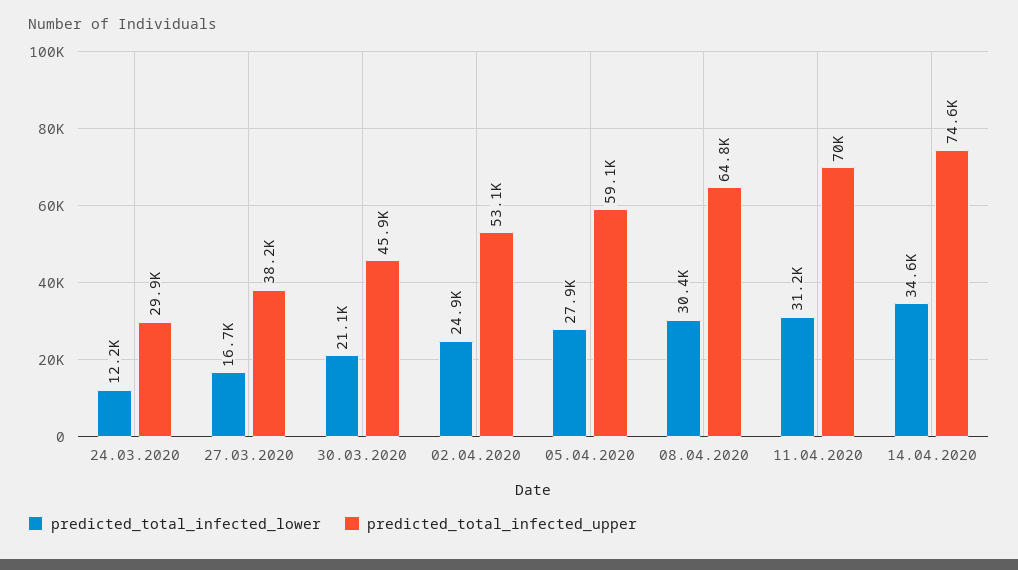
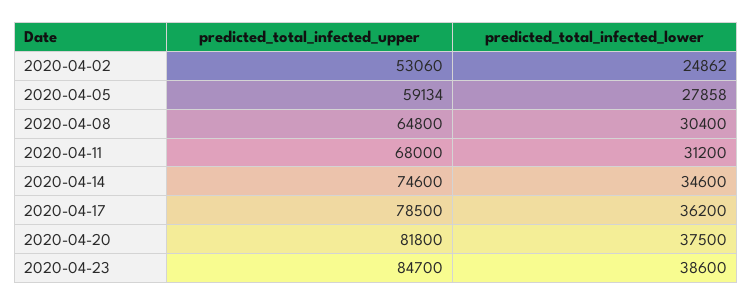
predicted_total_infected_lower, 24.03.2020: 12200 -> none
predicted_total_infected_upper, 24.03.2020: 29900 -> none
predicted_total_infected_lower, 27.03.2020: 16700 -> none
predicted_total_infected_upper, 27.03.2020: 38200 -> none
predicted_total_infected_lower, 30.03.2020: 21100 -> none
predicted_total_infected_upper, 30.03.2020: 45900 -> none
predicted_total_infected_upper, 11.04.2020: 70000 -> 68000
predicted_total_infected_upper, 2020-04-17: none -> 78500
predicted_total_infected_lower, 2020-04-17: none -> 36200
predicted_total_infected_upper, 2020-04-20: none -> 81800
predicted_total_infected_lower, 2020-04-20: none -> 37500
predicted_total_infected_upper, 2020-04-23: none -> 84700
predicted_total_infected_lower, 2020-04-23: none -> 38600

